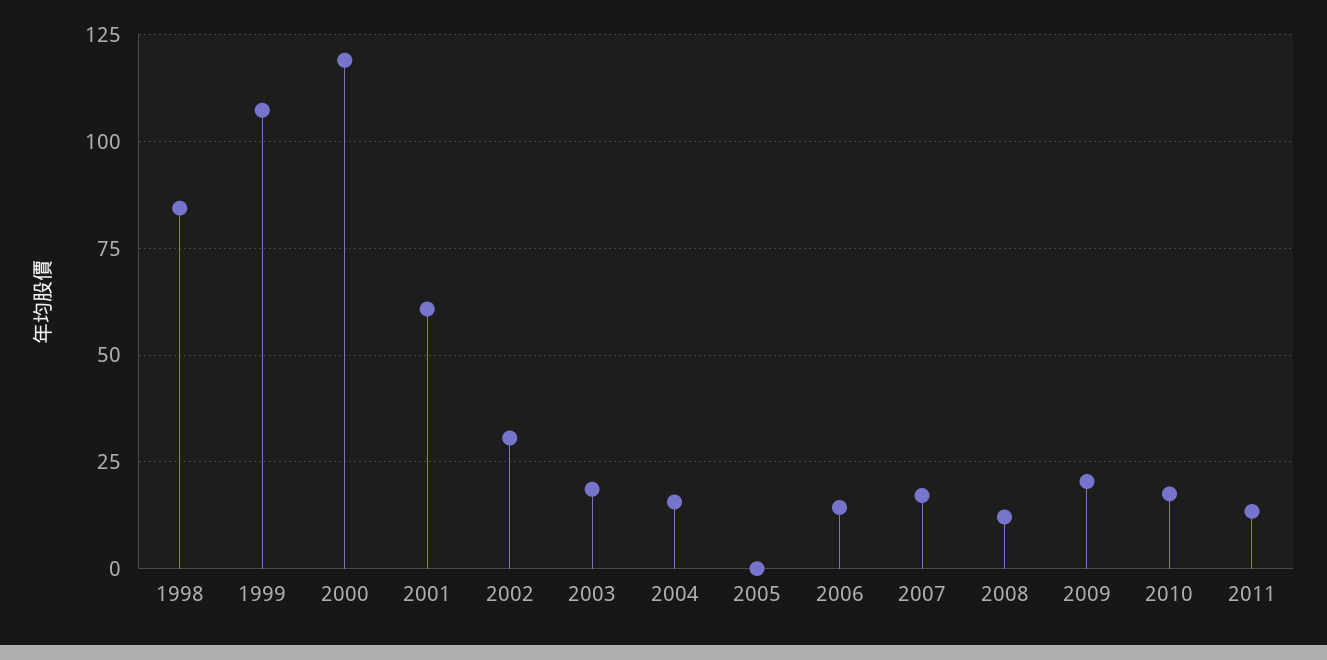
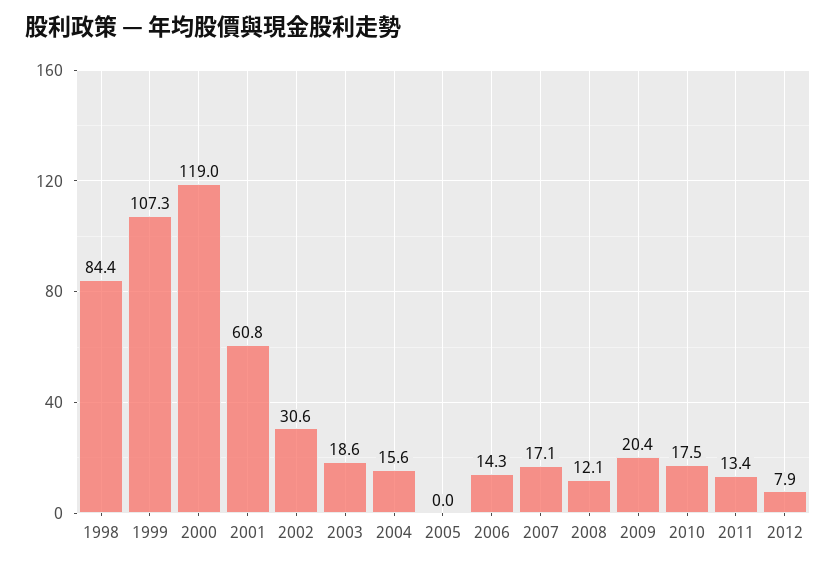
2012: none -> 7.9

